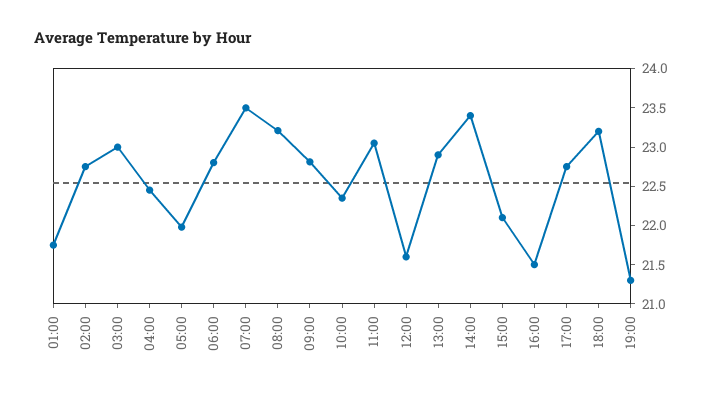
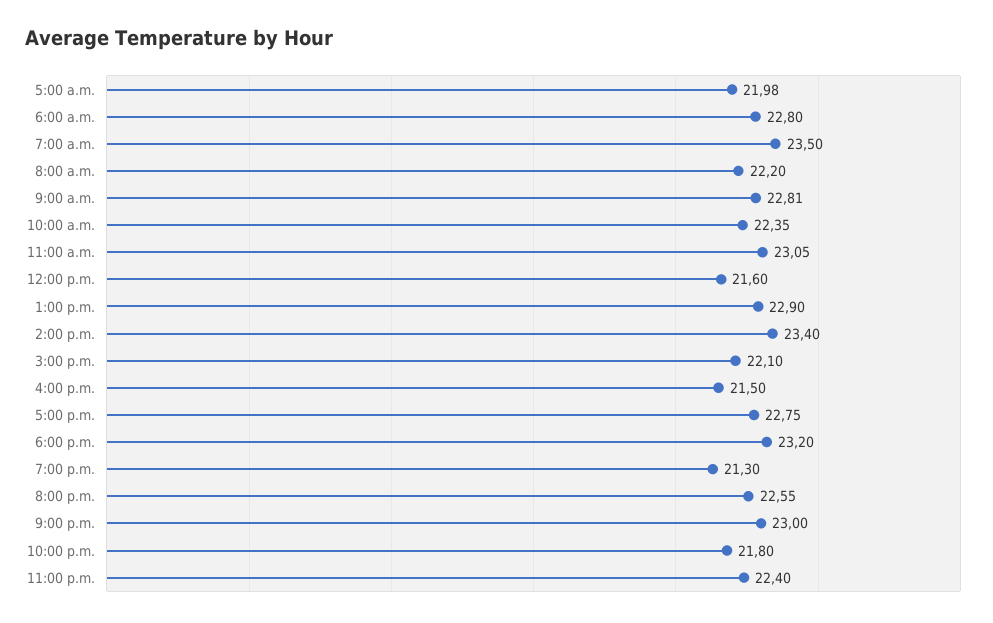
01:00: 21.75 -> none
02:00: 22.75 -> none
03:00: 23 -> none
04:00: 22.5 -> none
08:00: 23.25 -> 22.2
8:00 p.m.: none -> 22.55
9:00 p.m.: none -> 23
10:00 p.m.: none -> 21.8
11:00 p.m.: none -> 22.4

